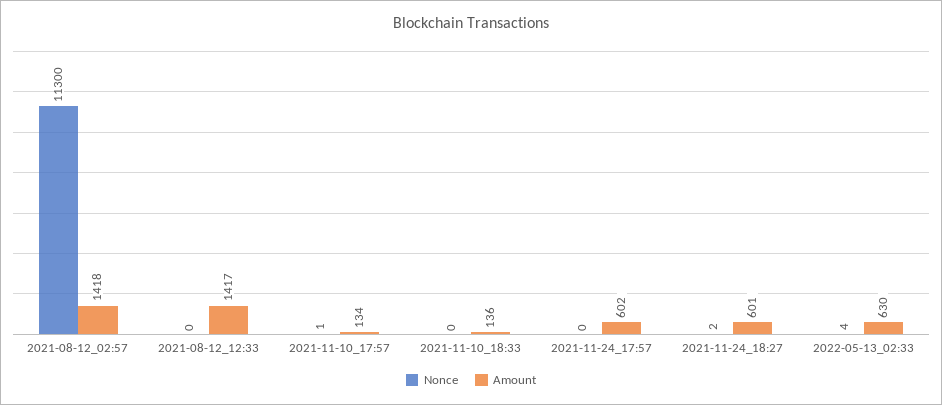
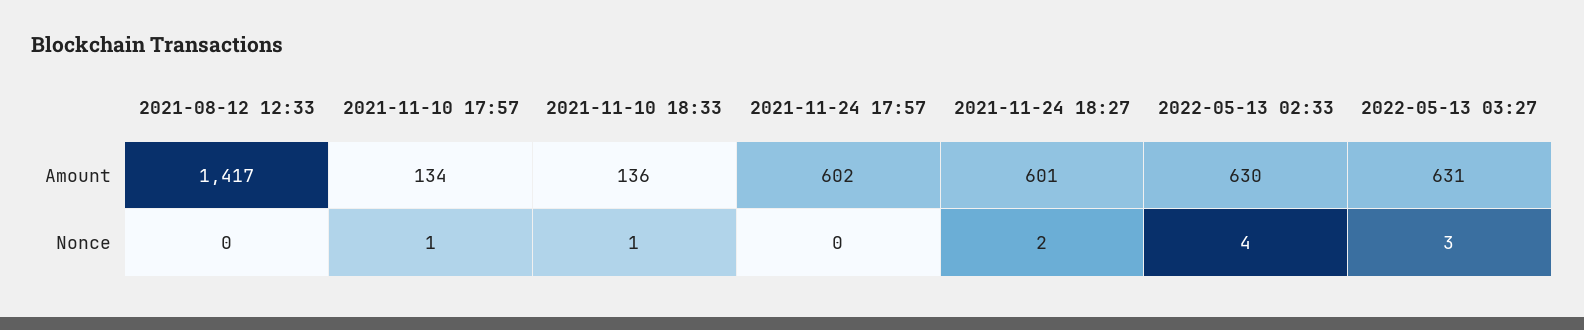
Nonce, 2021-08-12_02:57: 11300 -> none
Amount, 2021-08-12_02:57: 1418 -> none
Nonce, 2021-11-10_18:33: 0 -> 1
Amount, 2022-05-13 03:27: none -> 631
Nonce, 2022-05-13 03:27: none -> 3

